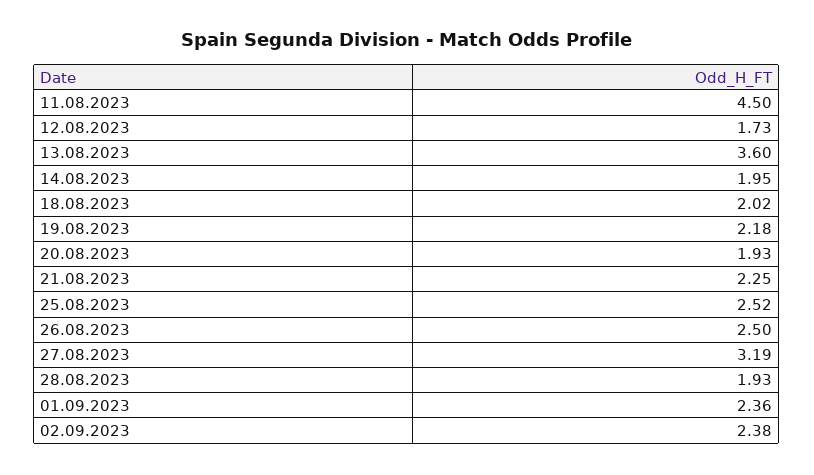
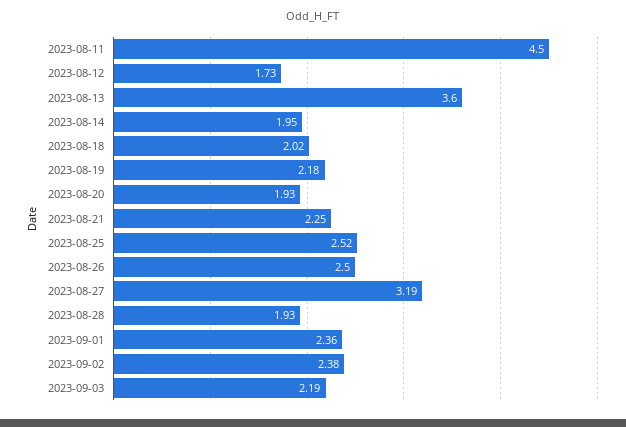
2023-09-03: none -> 2.19

